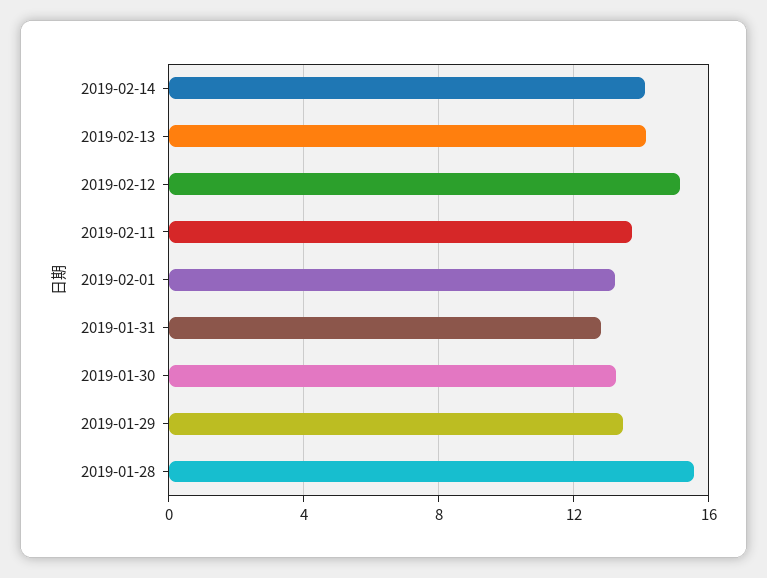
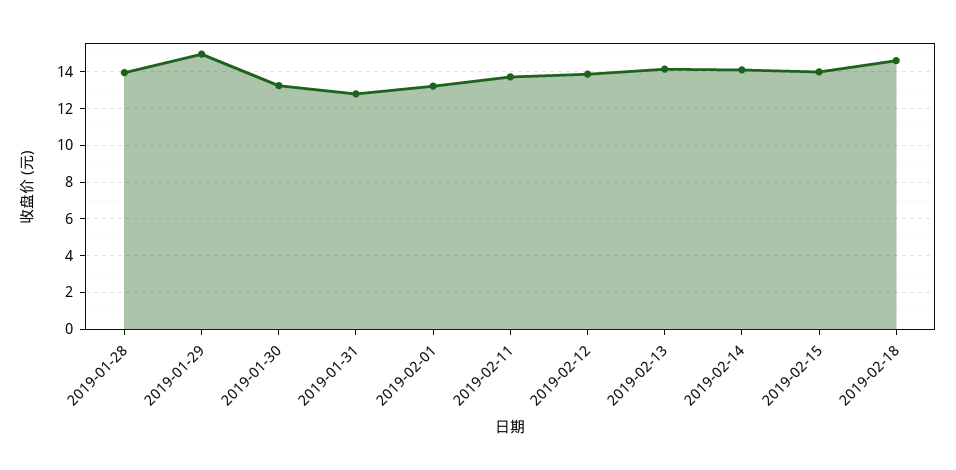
2019-02-12: 15 -> 14
2019-01-29: 13.5 -> 15
2019-01-28: 15.5 -> 14
2019-02-15: none -> 14
2019-02-18: none -> 14.5

